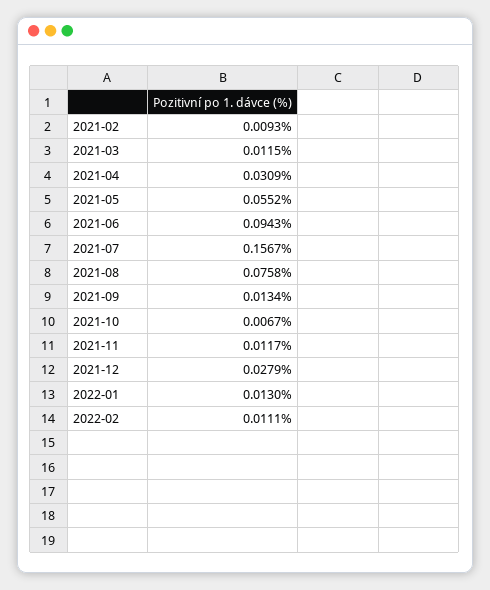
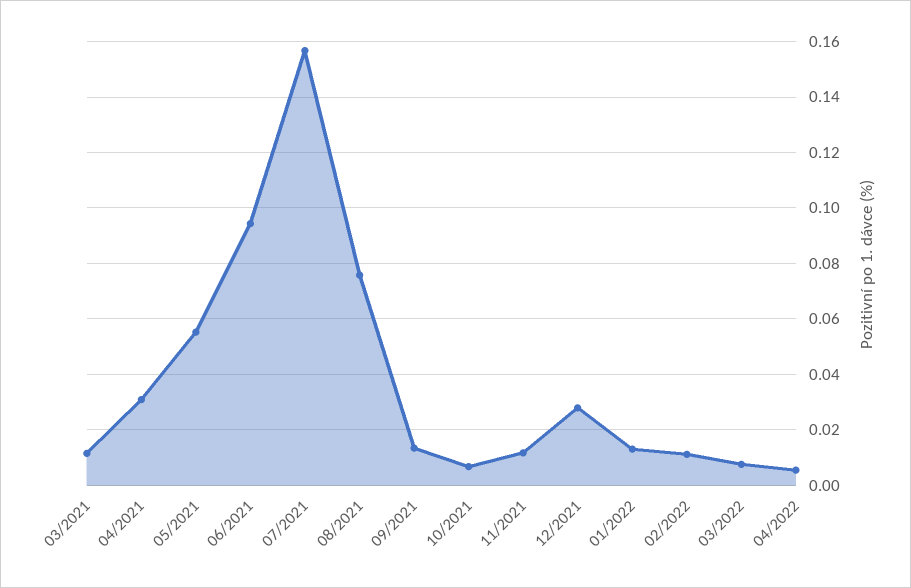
2021-02: 0.0093 -> none
03/2022: none -> 0.0075
04/2022: none -> 0.005

